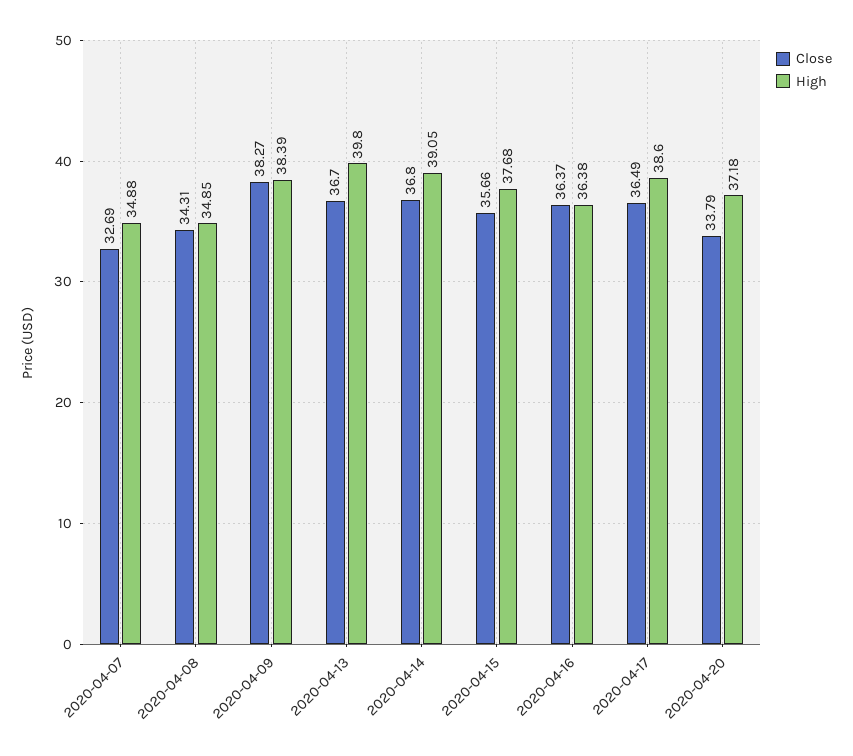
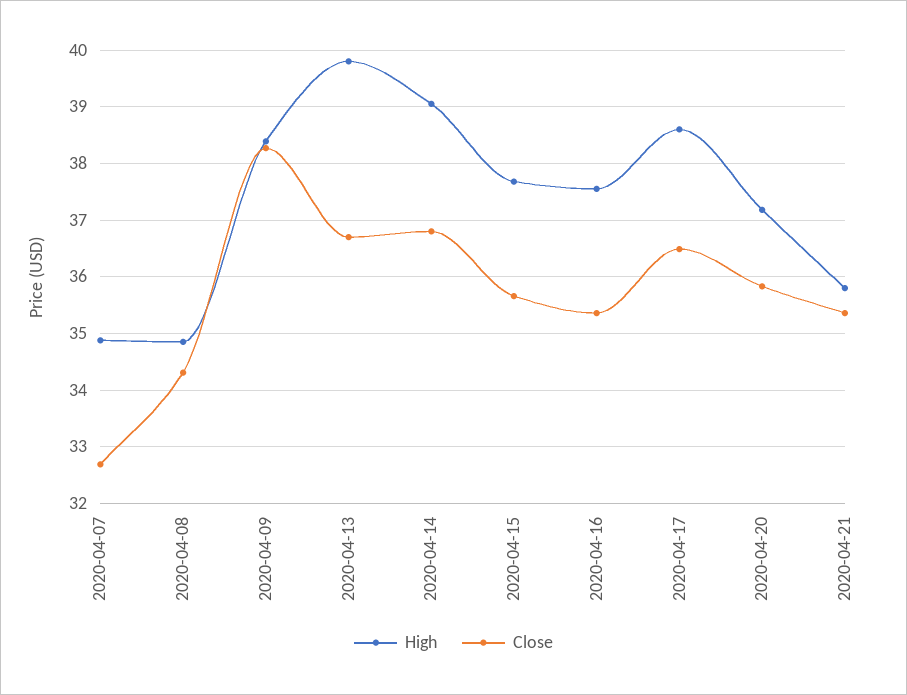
Close, 2020-04-16: 36.37 -> 35.4
High, 2020-04-16: 36.38 -> 37.6
Close, 2020-04-20: 33.79 -> 35.8
High, 2020-04-21: none -> 35.8
Close, 2020-04-21: none -> 35.4

